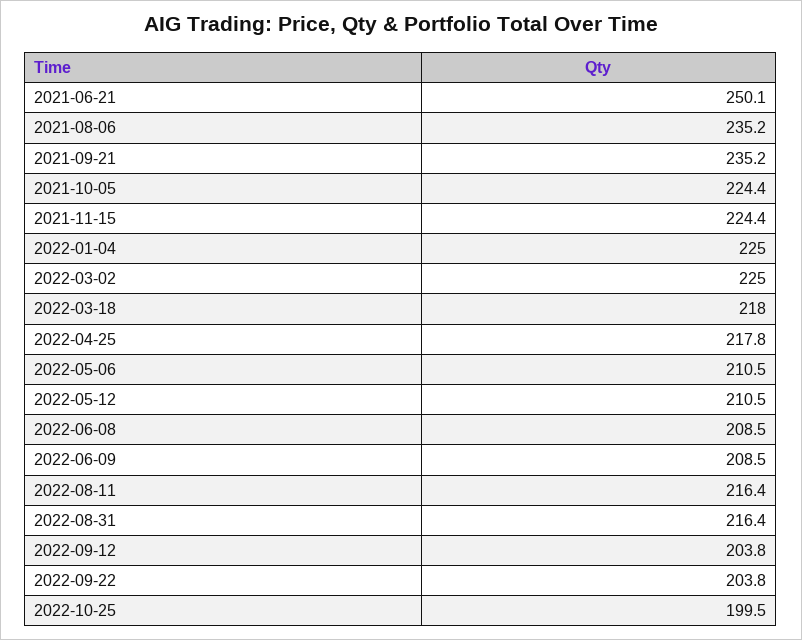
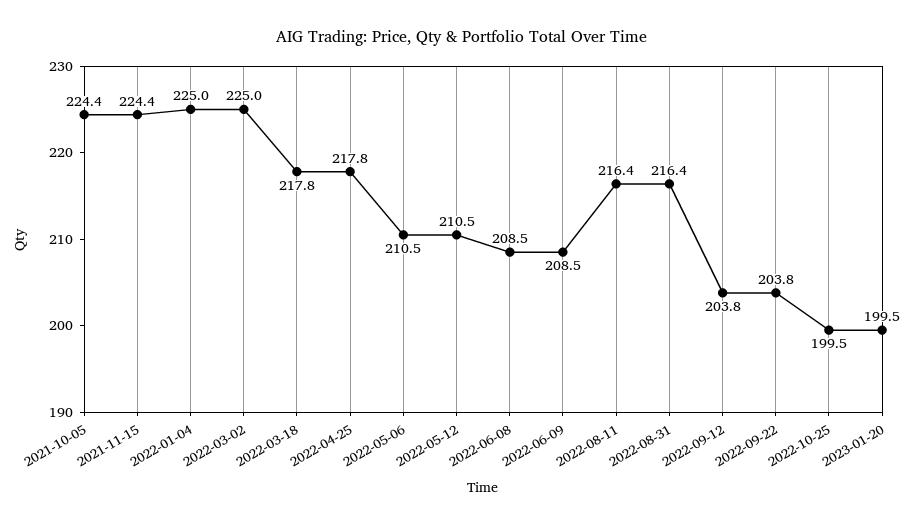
2021-06-21: 250.1 -> none
2021-08-06: 235.2 -> none
2021-09-21: 235.2 -> none
2022-03-18: 218 -> 217.8
2023-01-20: none -> 199.5

